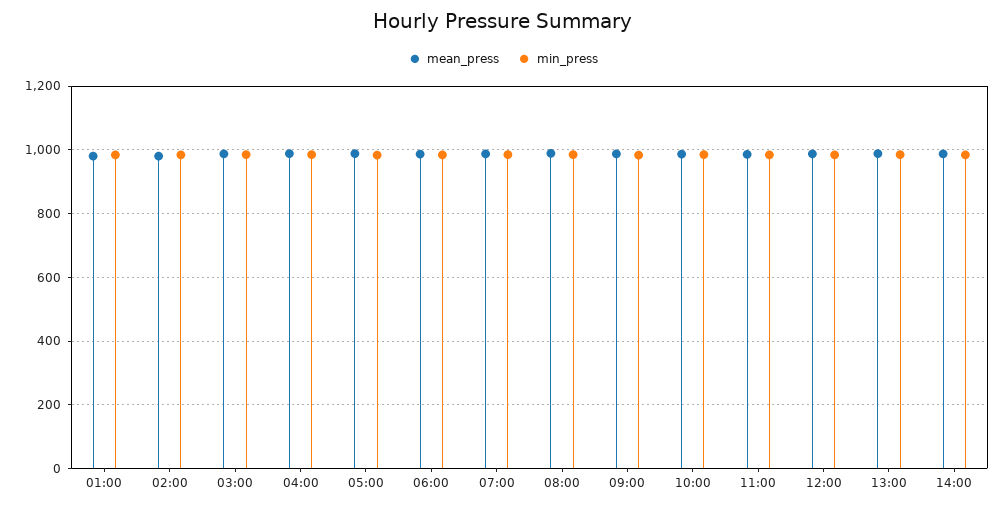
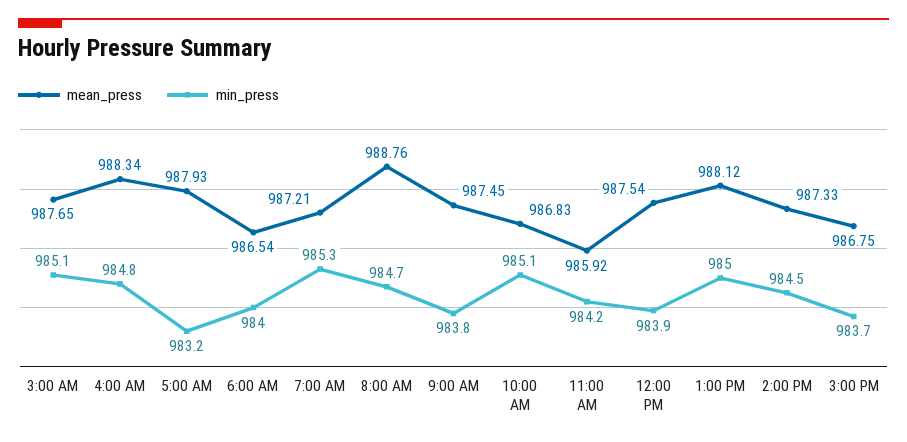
mean_press, 01:00: 980 -> none
min_press, 01:00: 980 -> none
mean_press, 02:00: 980 -> none
min_press, 02:00: 980 -> none
mean_press, 3:00 PM: none -> 986.75
min_press, 3:00 PM: none -> 983.7

